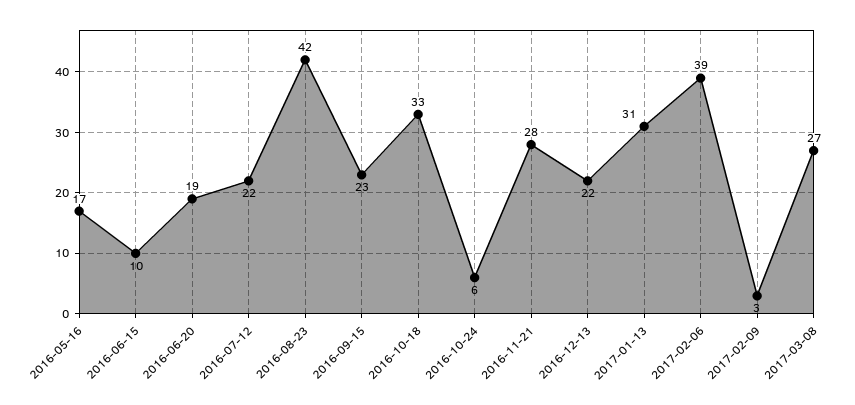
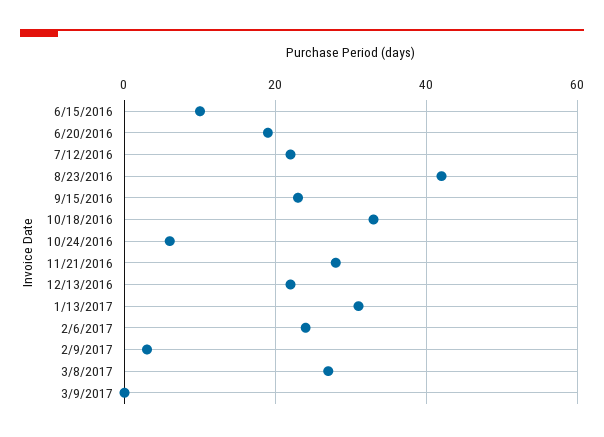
2016-05-16: 17 -> none
2017-02-06: 39 -> 25
3/9/2017: none -> 0

